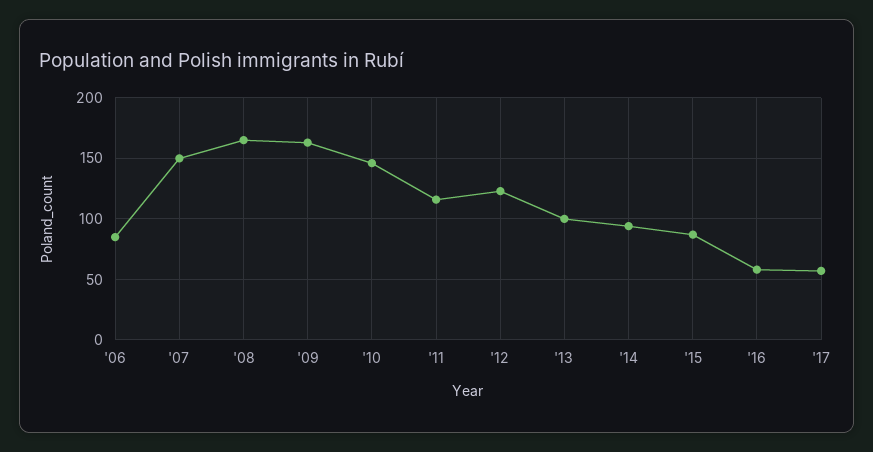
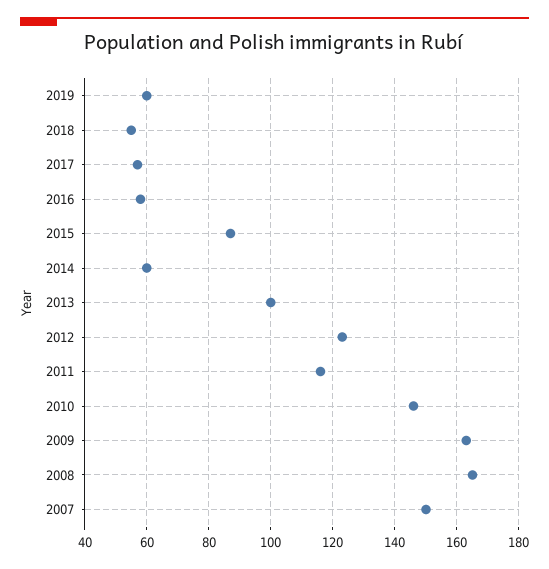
'06: 85 -> none
'14: 95 -> 60
2019: none -> 60
2018: none -> 55

